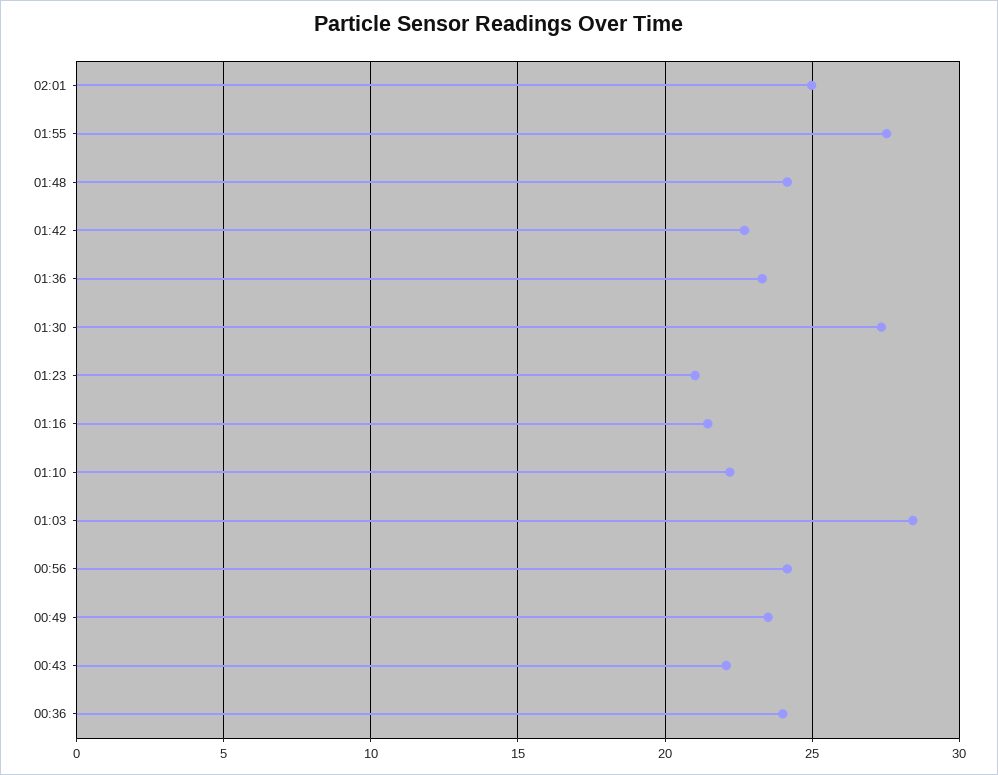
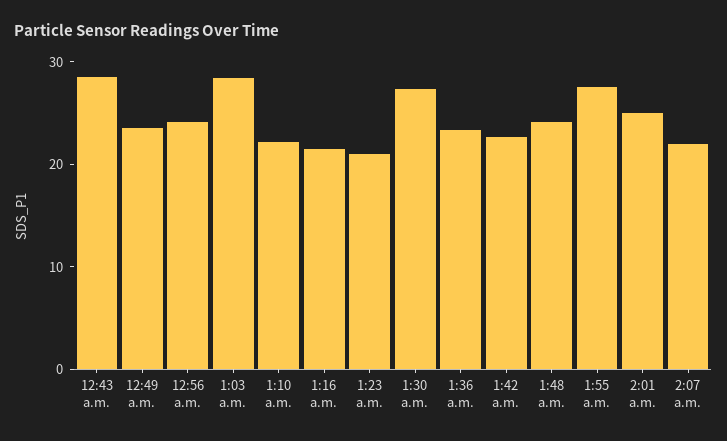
00:43: 22 -> 28
00:36: 24 -> none
2:07 a.m.: none -> 22

